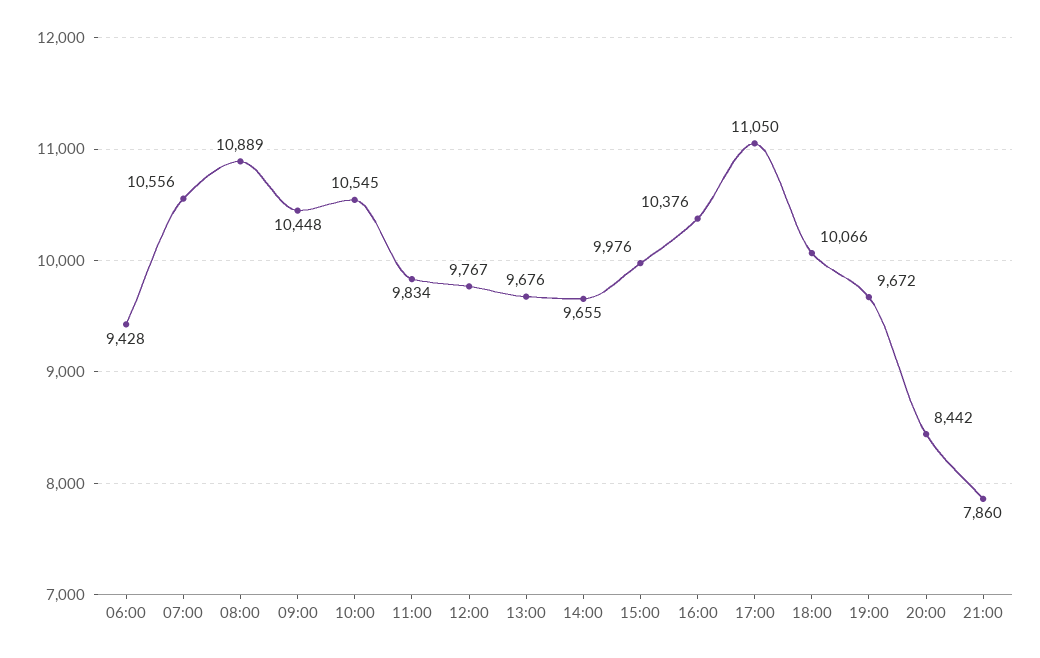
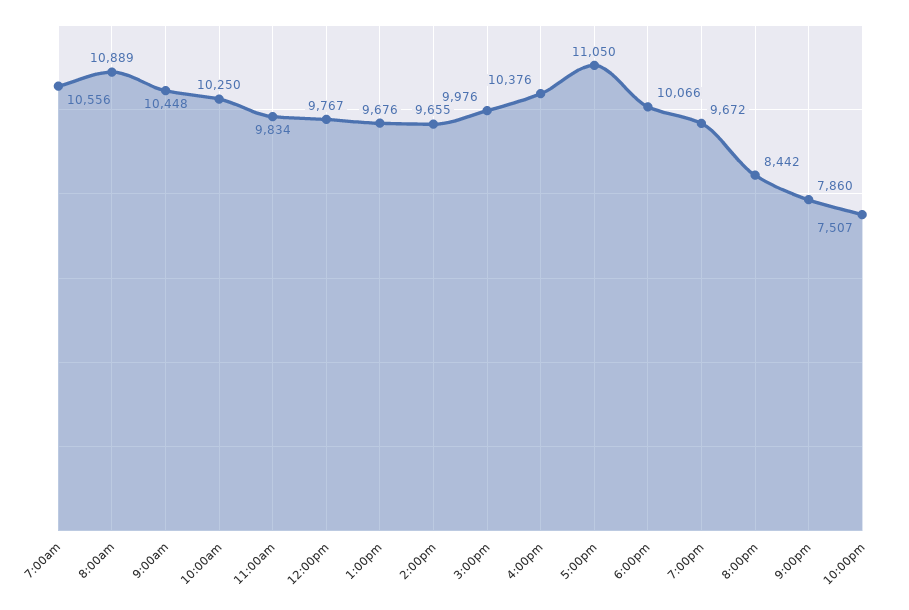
06:00: 9428 -> none
10:00: 10545 -> 10250
10:00pm: none -> 7507

